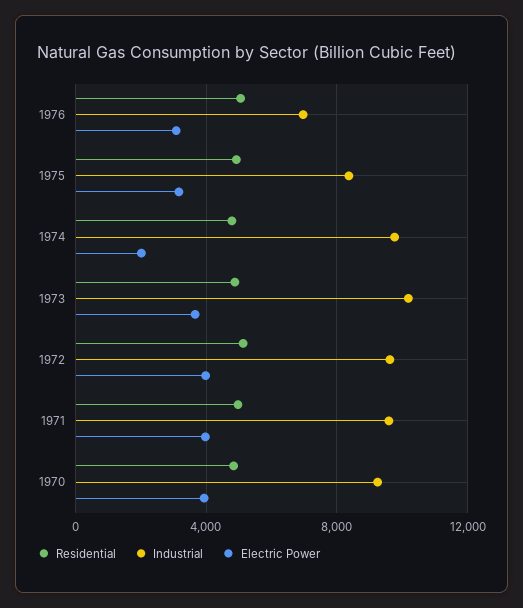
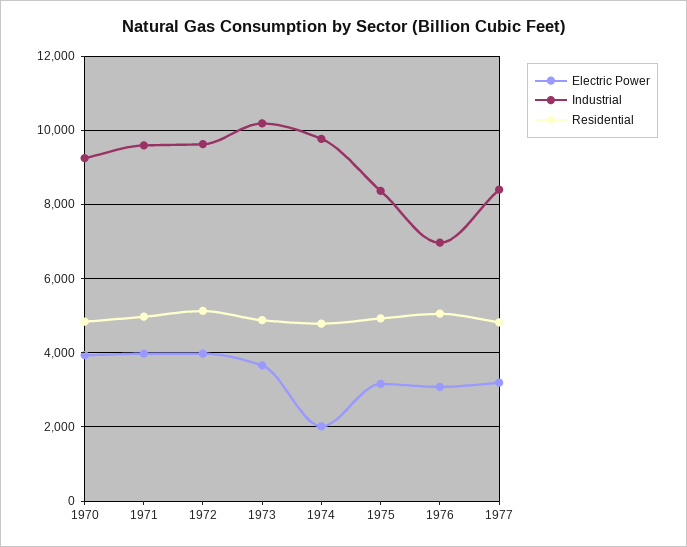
Electric Power, 1977: none -> 3200
Industrial, 1977: none -> 8400
Residential, 1977: none -> 4800

